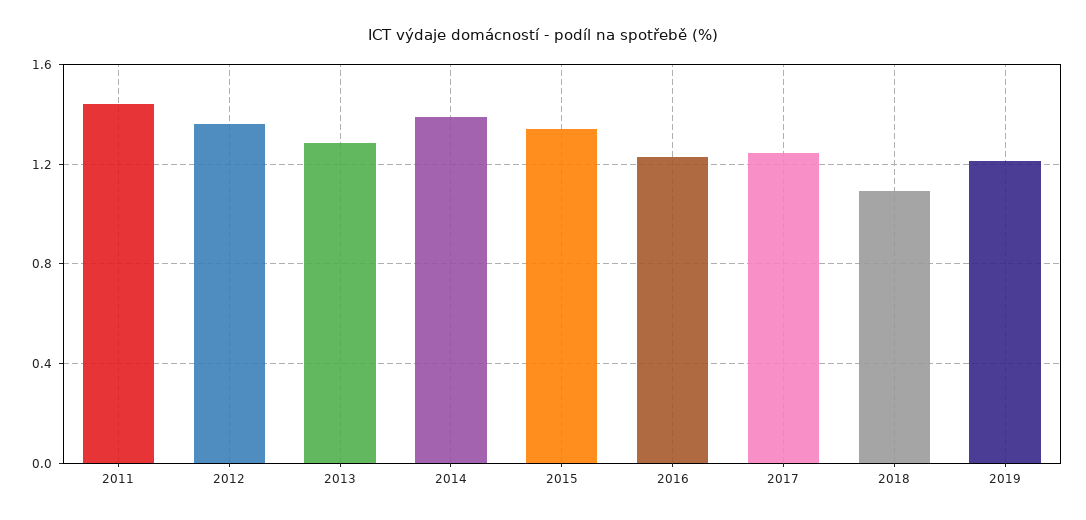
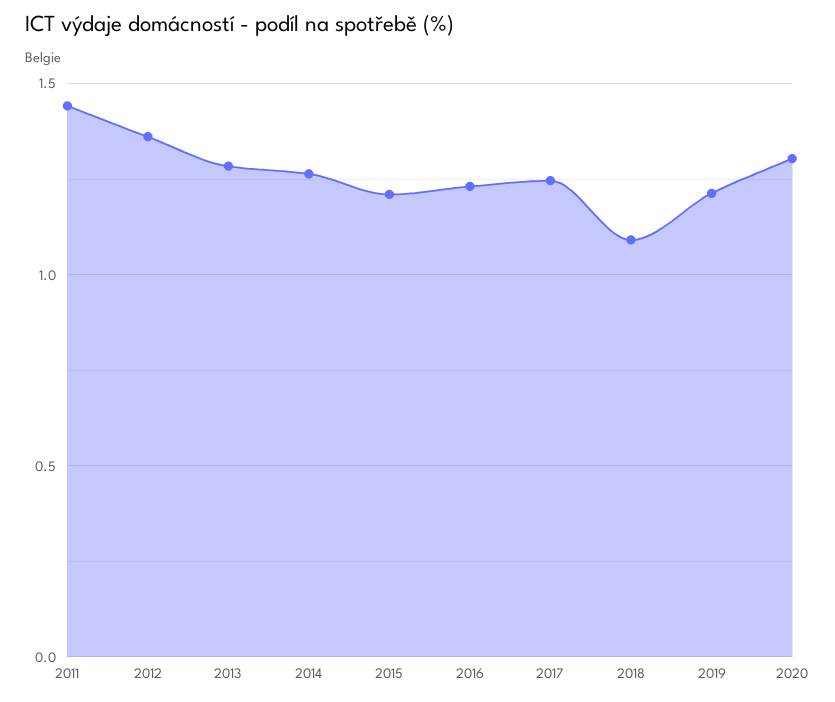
2014: 1.4 -> 1.25
2015: 1.35 -> 1.2
2020: none -> 1.3

